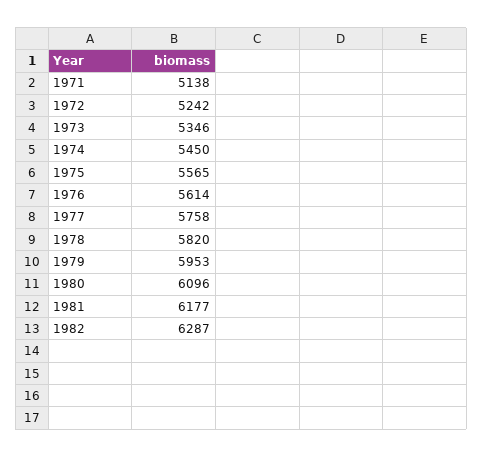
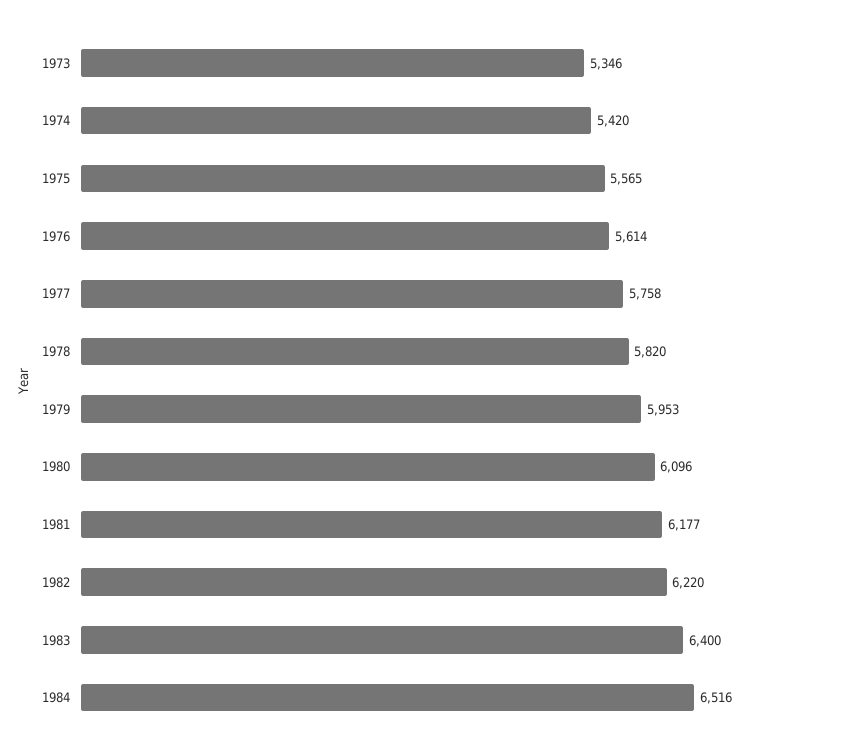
1971: 5138 -> none
1972: 5242 -> none
1974: 5450 -> 5420
1982: 6287 -> 6220
1983: none -> 6400
1984: none -> 6516

